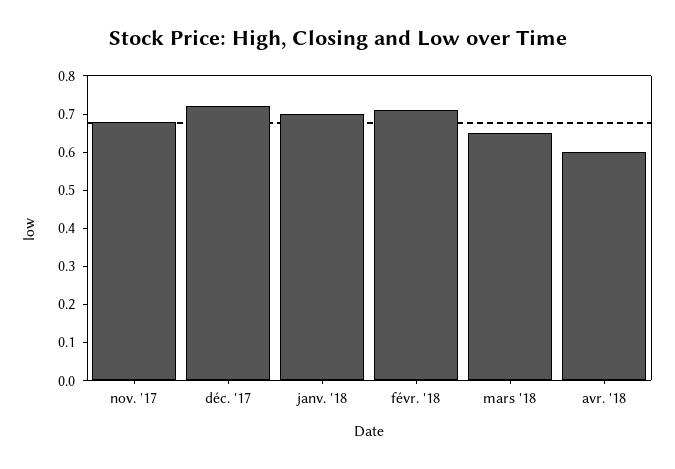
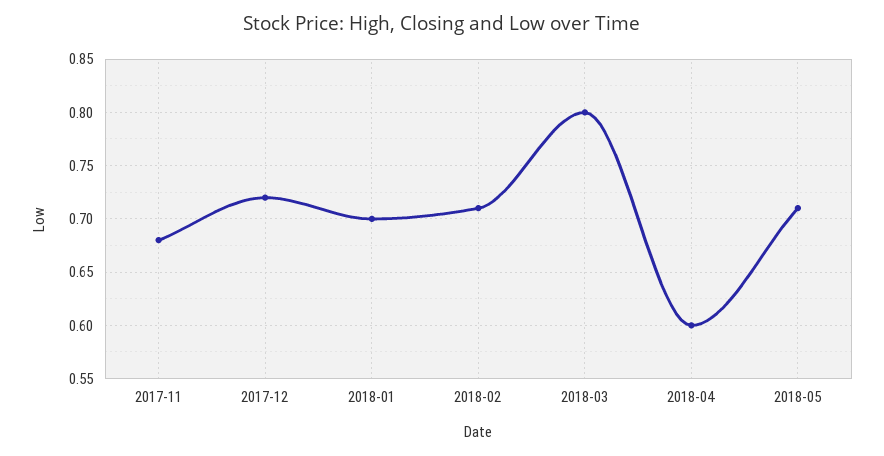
mars '18: 0.65 -> 0.8
2018-05: none -> 0.71

